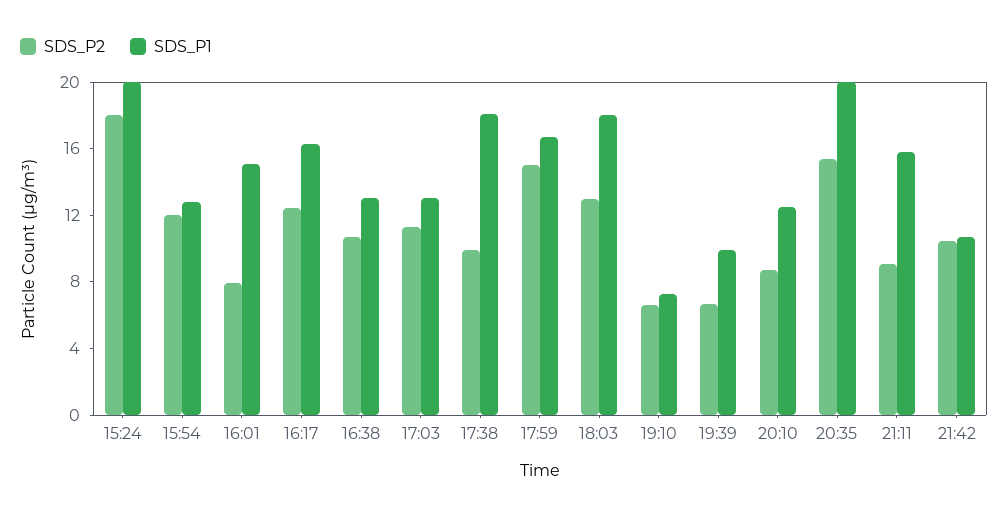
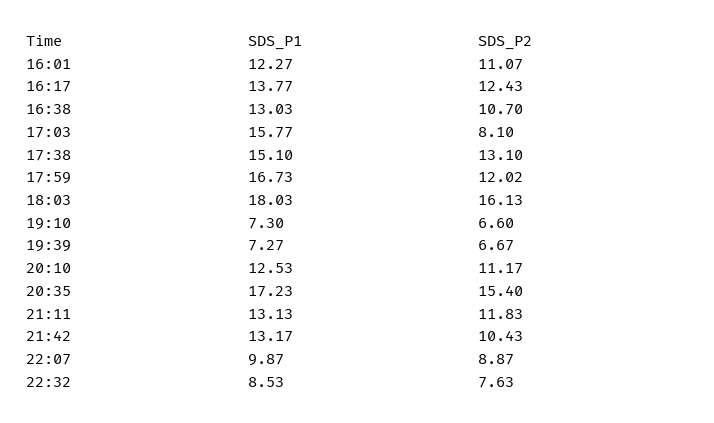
SDS_P2, 15:24: 18 -> none
SDS_P1, 15:24: 20 -> none
SDS_P2, 15:54: 12 -> none
SDS_P1, 15:54: 13 -> none
SDS_P2, 16:01: 8 -> 11.07
SDS_P1, 16:01: 15 -> 12.27
SDS_P1, 16:17: 16 -> 13.77
SDS_P2, 17:03: 11 -> 8.1
SDS_P1, 17:03: 13 -> 15.77
SDS_P2, 17:38: 10 -> 13.1
SDS_P1, 17:38: 18 -> 15.1
SDS_P2, 17:59: 15 -> 12.02
SDS_P2, 18:03: 13 -> 16.13
SDS_P1, 19:39: 10 -> 7.27
SDS_P2, 20:10: 9 -> 11.17
SDS_P1, 20:35: 20 -> 17.23
SDS_P2, 21:11: 9 -> 11.83
SDS_P1, 21:11: 16 -> 13.13
SDS_P1, 21:42: 11 -> 13.17
SDS_P1, 22:07: none -> 9.87
SDS_P2, 22:07: none -> 8.87
SDS_P1, 22:32: none -> 8.53
SDS_P2, 22:32: none -> 7.63

